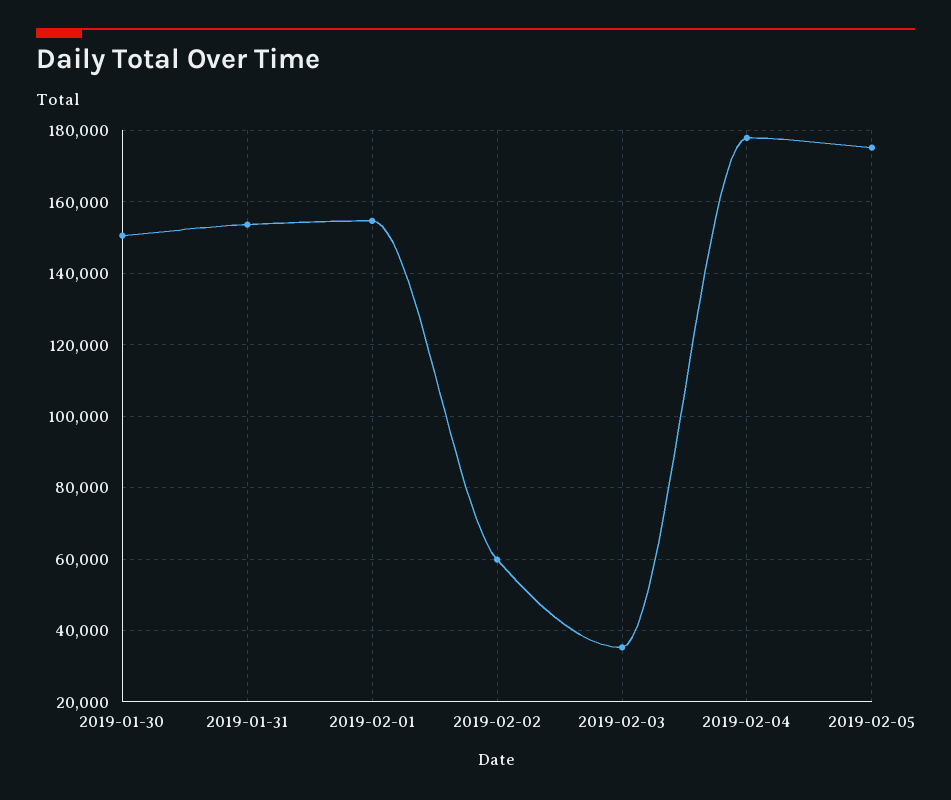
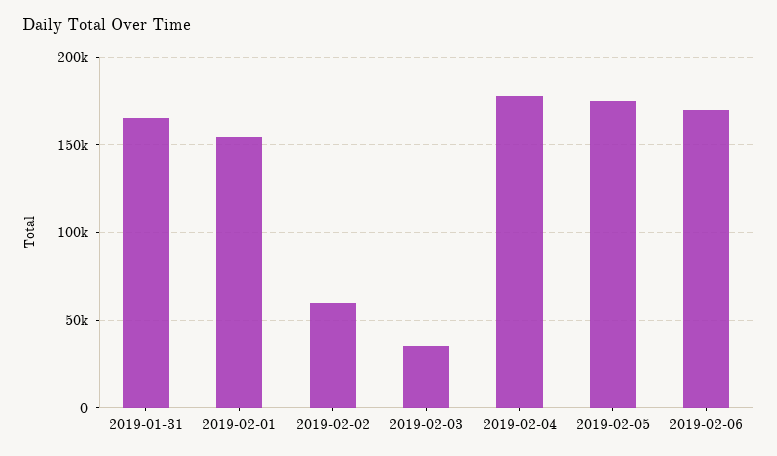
2019-01-30: 150000 -> none
2019-01-31: 154000 -> 165000
2019-02-06: none -> 170000

